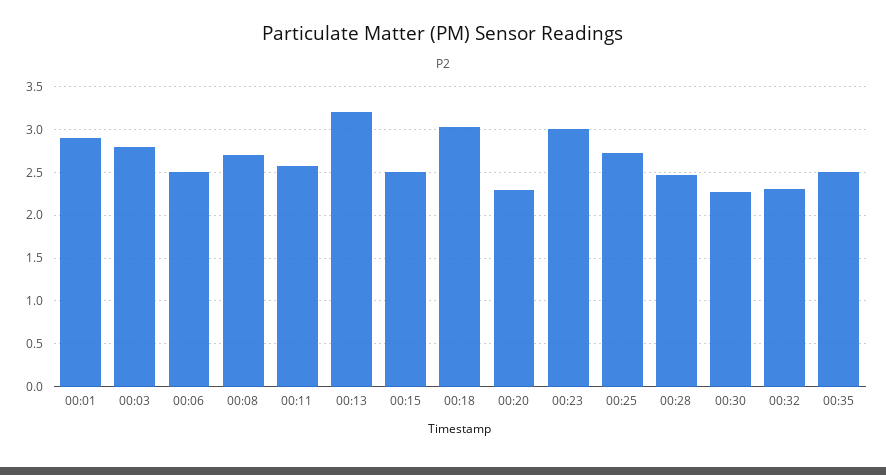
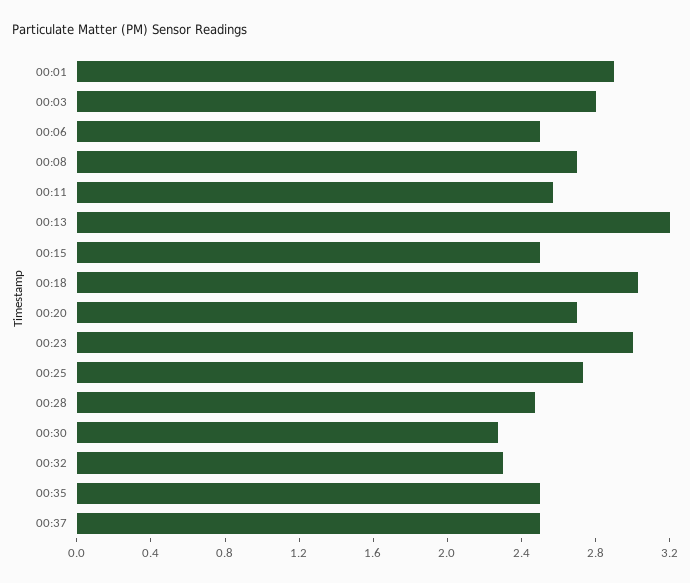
00:20: 2.3 -> 2.7
00:37: none -> 2.5

